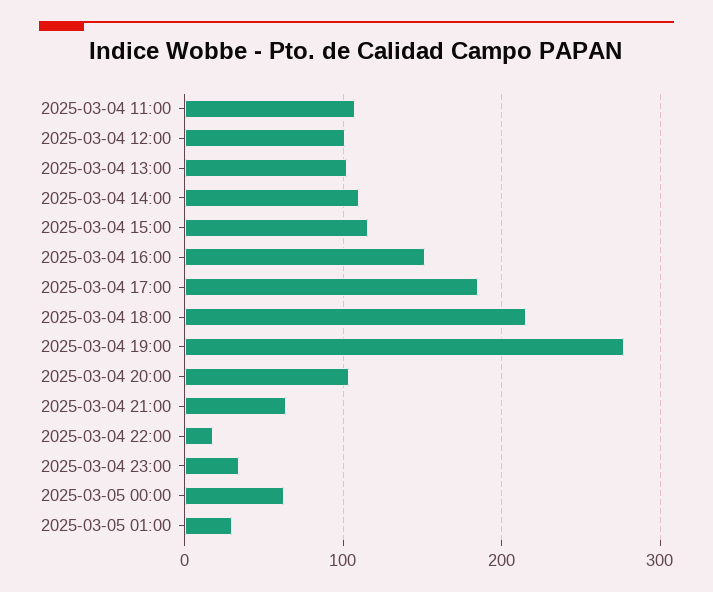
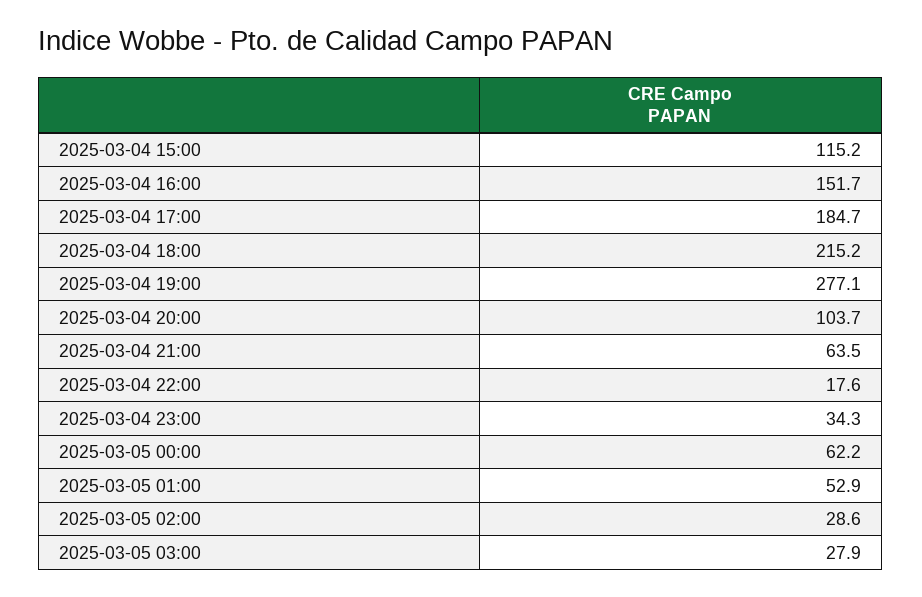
2025-03-04 11:00: 110 -> none
2025-03-04 12:00: 100 -> none
2025-03-04 13:00: 100 -> none
2025-03-04 14:00: 110 -> none
2025-03-05 01:00: 30 -> 52.9
2025-03-05 02:00: none -> 28.6
2025-03-05 03:00: none -> 27.9

